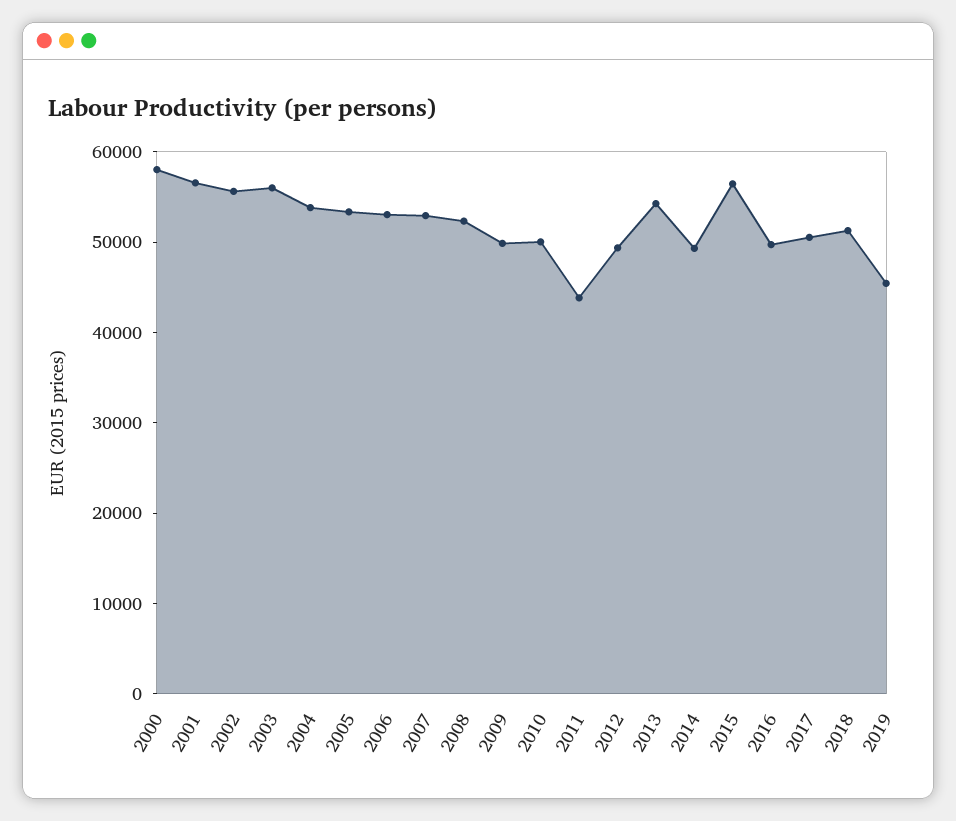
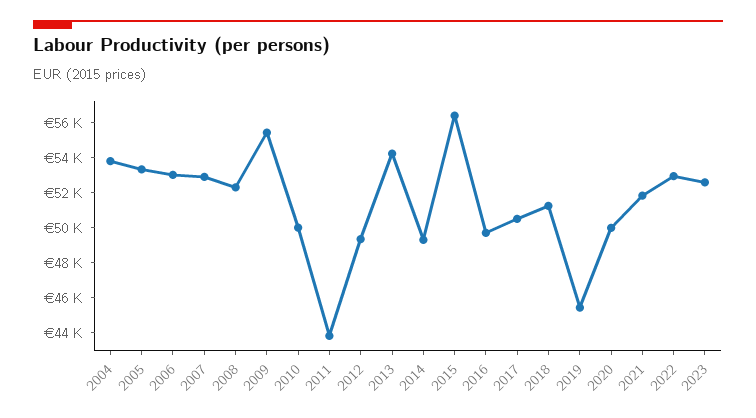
2000: 58000 -> none
2001: 56000 -> none
2002: 56000 -> none
2003: 56000 -> none
2009: 50000 -> 55500
2020: none -> 50000
2021: none -> 52000
2022: none -> 53000
2023: none -> 52500

